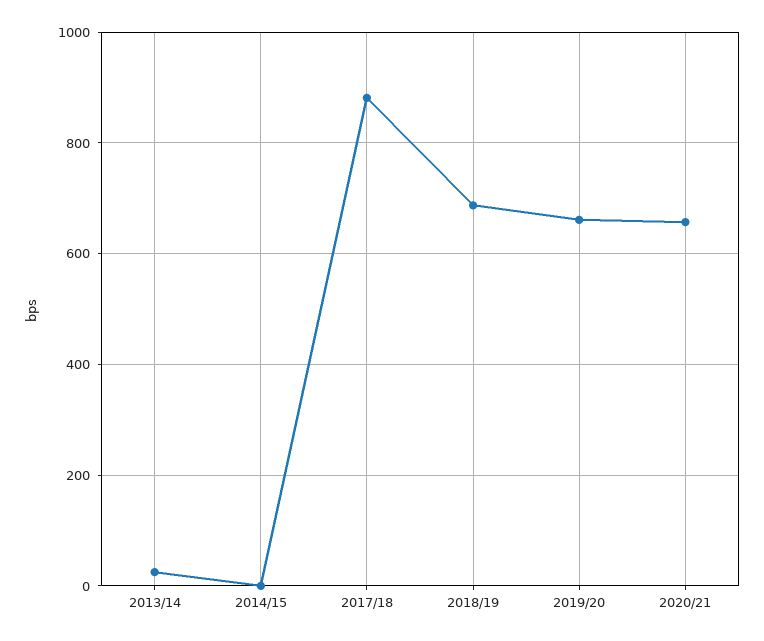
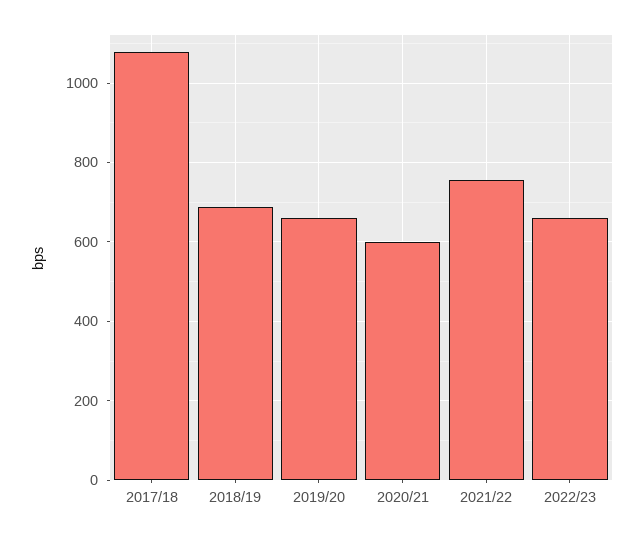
2013/14: 20 -> none
2014/15: 0 -> none
2017/18: 880 -> 1080
2020/21: 660 -> 600
2021/22: none -> 760
2022/23: none -> 660

